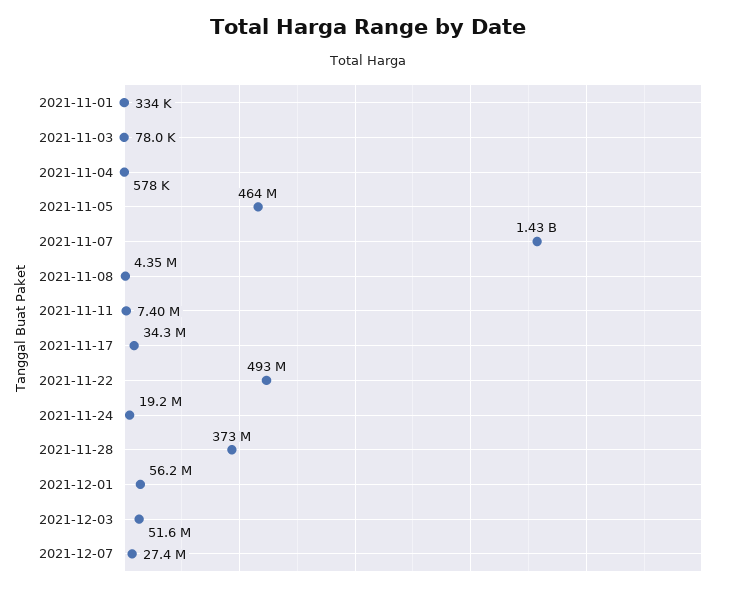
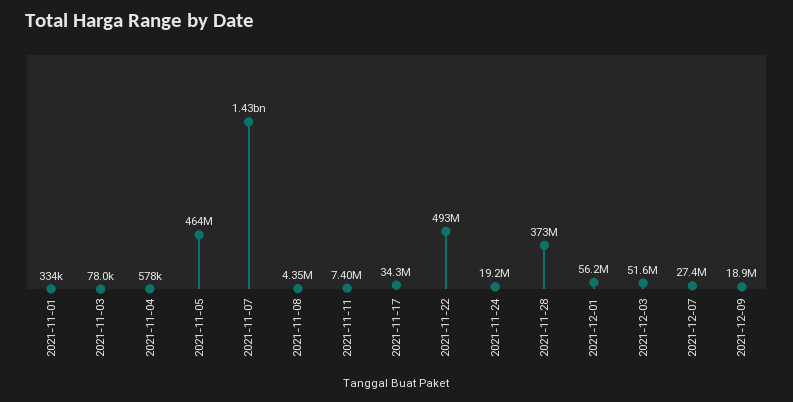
2021-12-09: none -> 18900000

